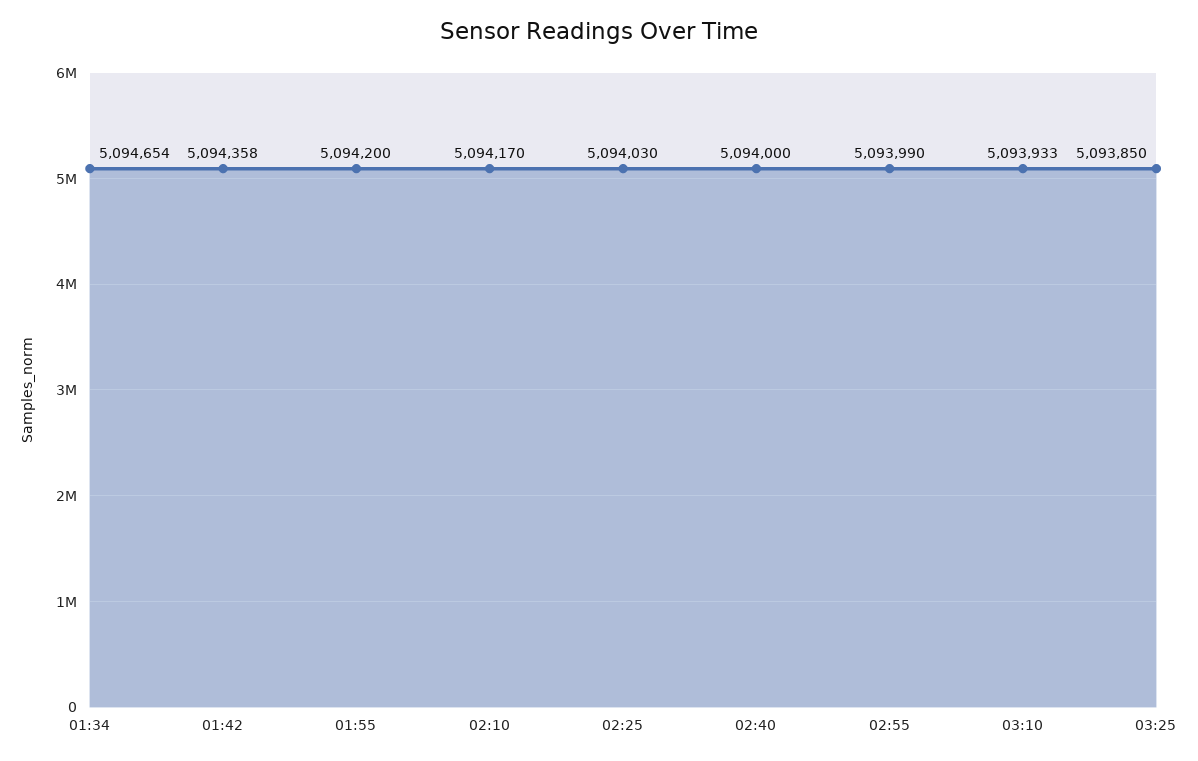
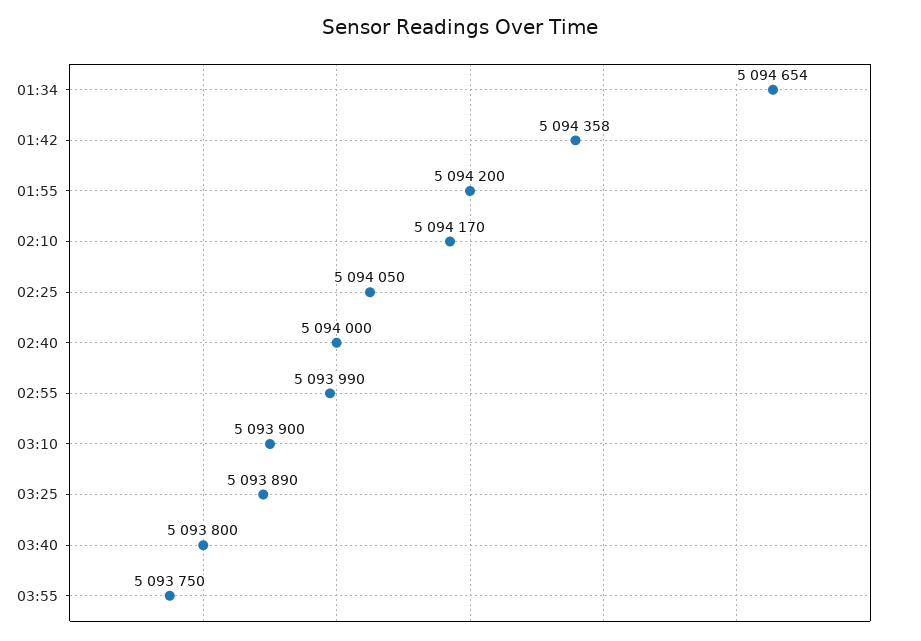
02:25: 5094030 -> 5094050
03:10: 5093933 -> 5093900
03:25: 5093850 -> 5093890
03:40: none -> 5093800
03:55: none -> 5093750

